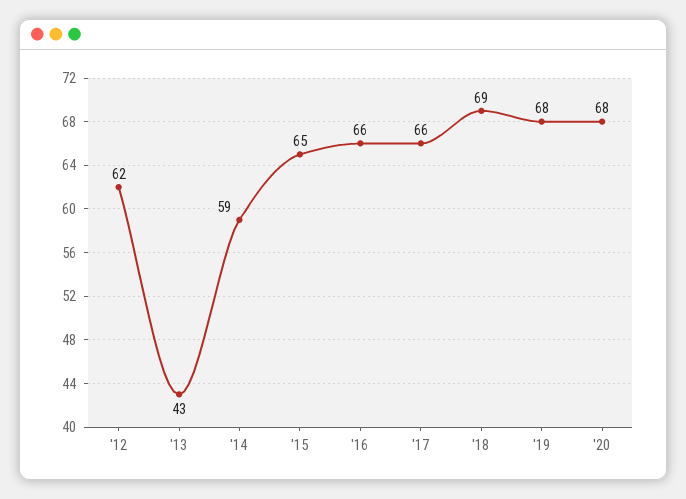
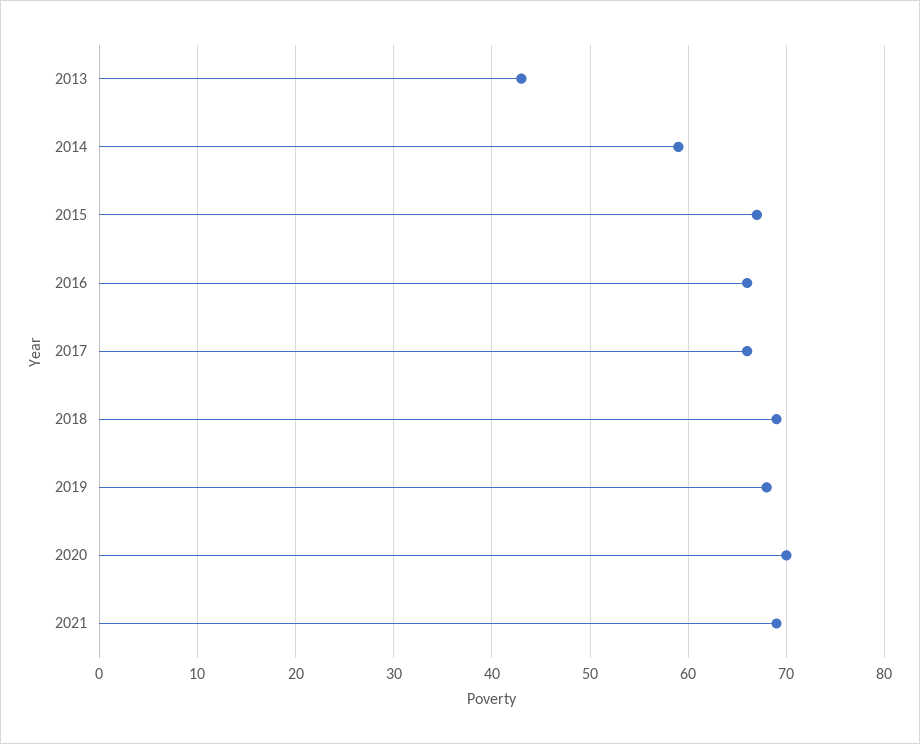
'12: 62 -> none
'15: 65 -> 67
'20: 68 -> 70
2021: none -> 69

